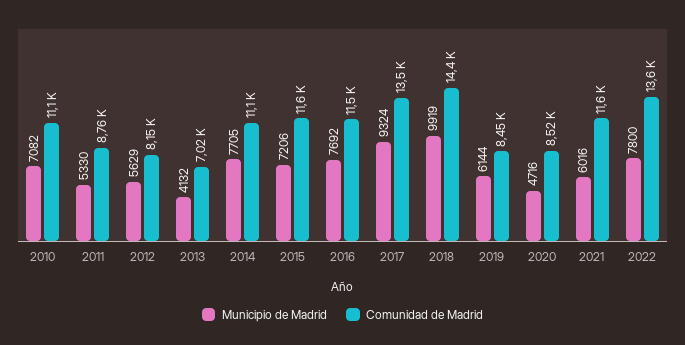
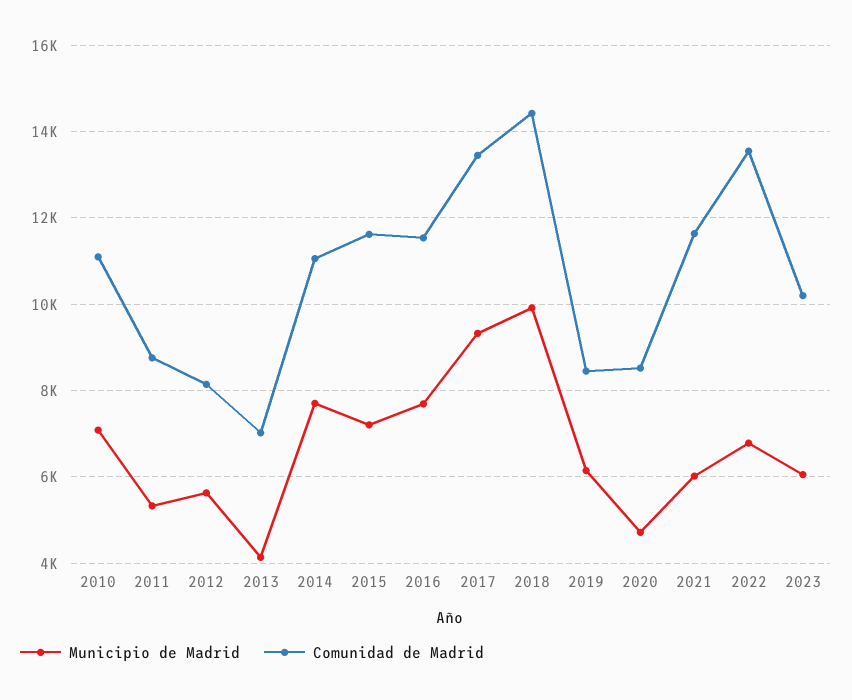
Municipio de Madrid, 2022: 7800 -> 6800
Municipio de Madrid, 2023: none -> 6000
Comunidad de Madrid, 2023: none -> 10200

